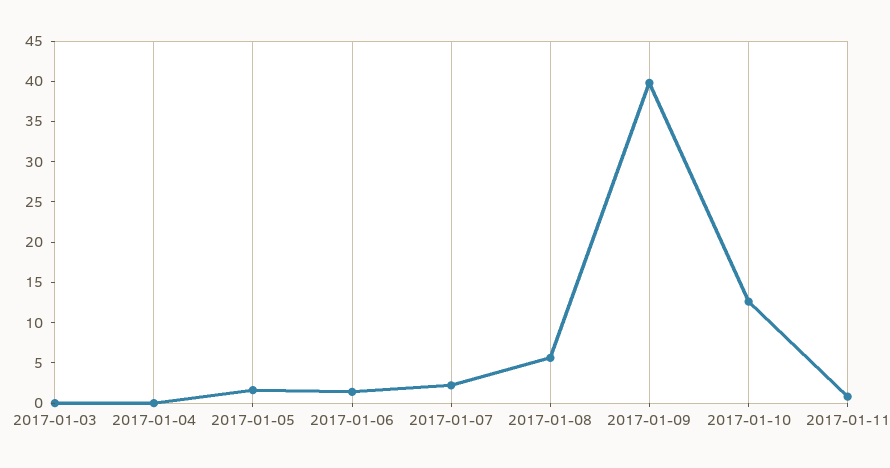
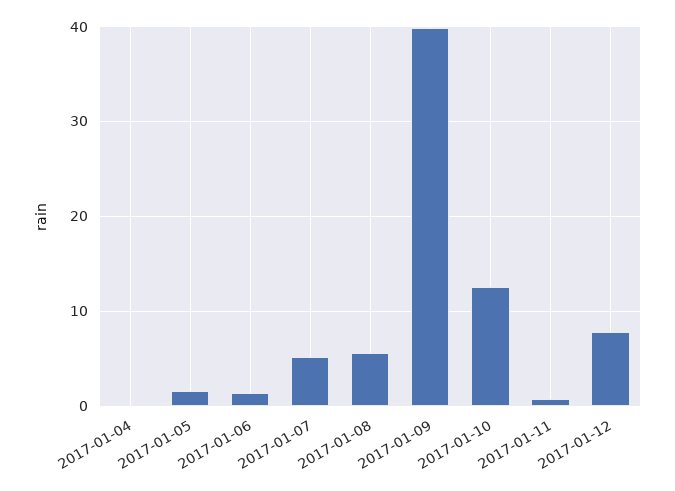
2017-01-03: 0 -> none
2017-01-07: 2 -> 5
2017-01-12: none -> 8

